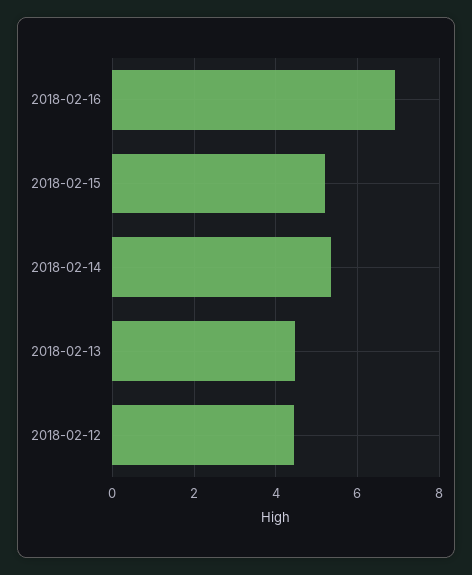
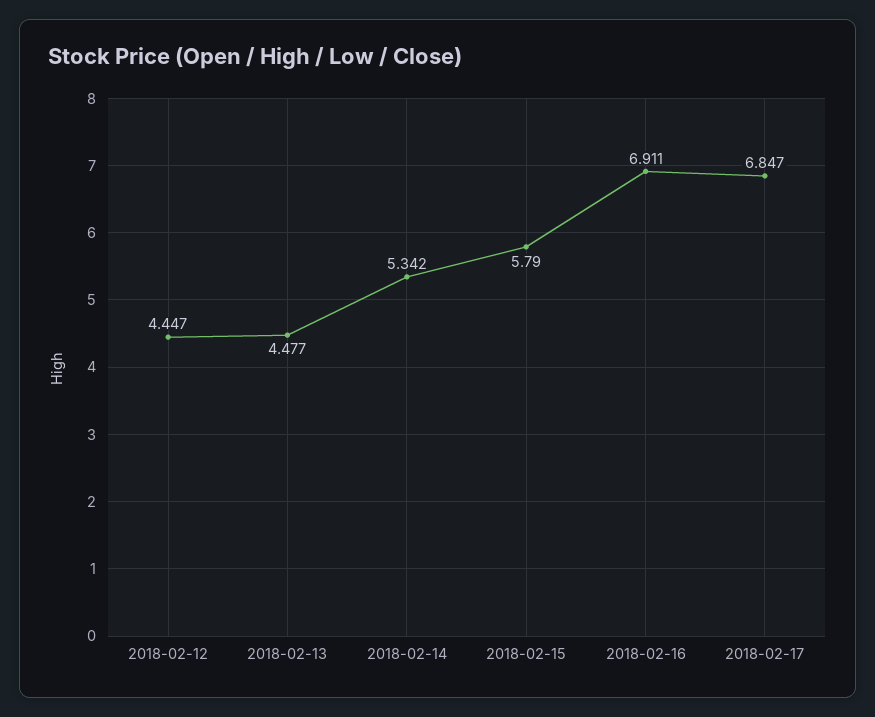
2018-02-15: 5.2 -> 5.79
2018-02-17: none -> 6.847

